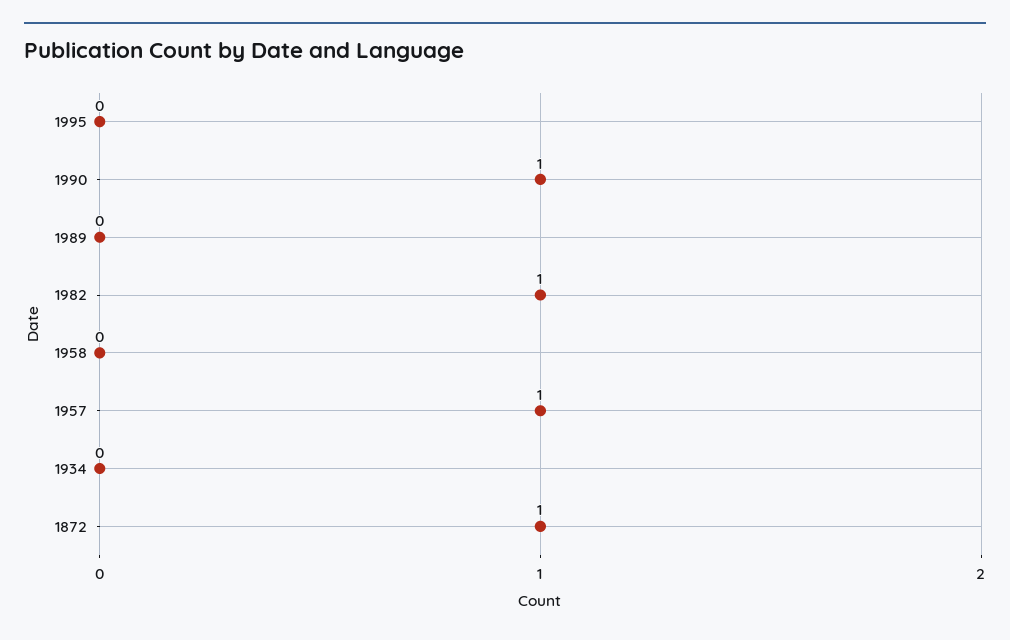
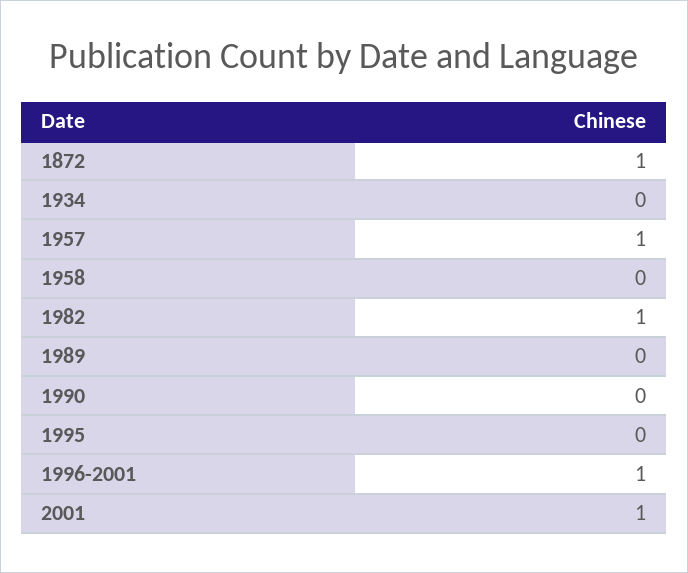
1990: 1 -> 0
1996-2001: none -> 1
2001: none -> 1

